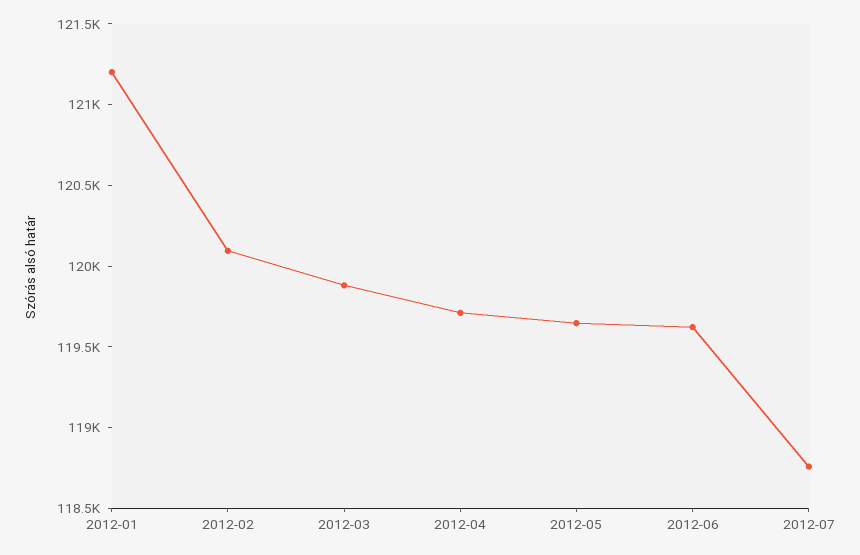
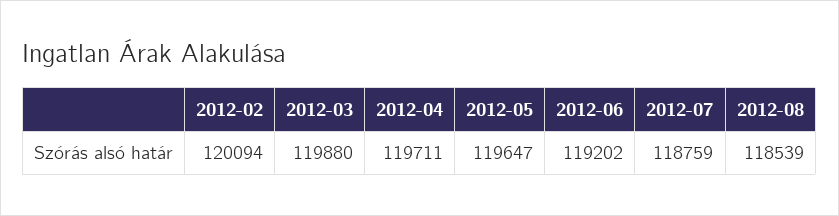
2012-01: 121200 -> none
2012-06: 119600 -> 119202
2012-08: none -> 118539

